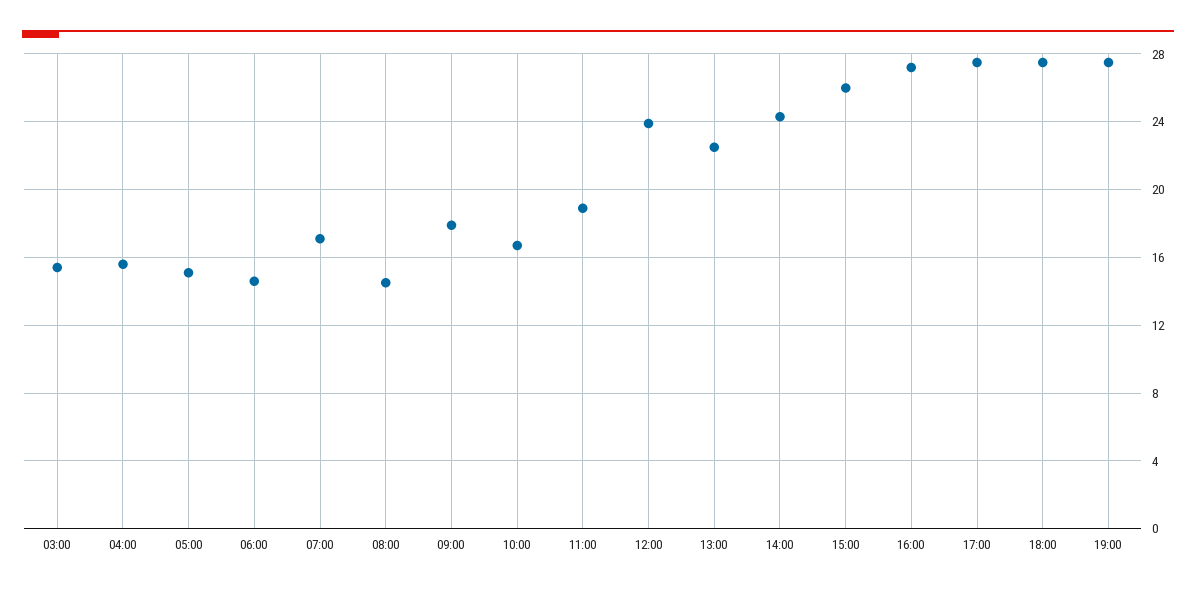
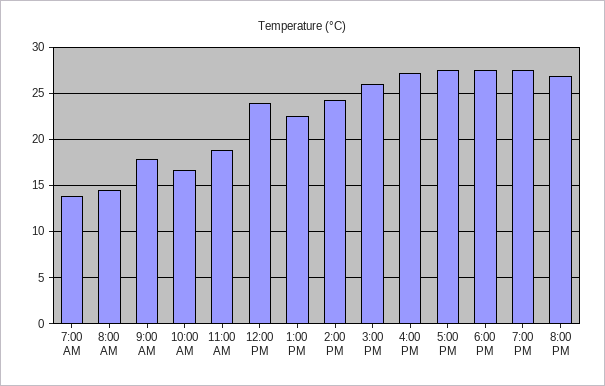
03:00: 15.5 -> none
04:00: 15.5 -> none
05:00: 15 -> none
06:00: 14.5 -> none
07:00: 17 -> 14
8:00 PM: none -> 27

